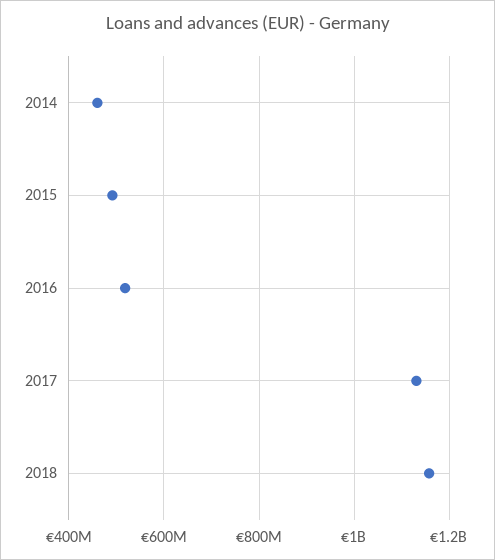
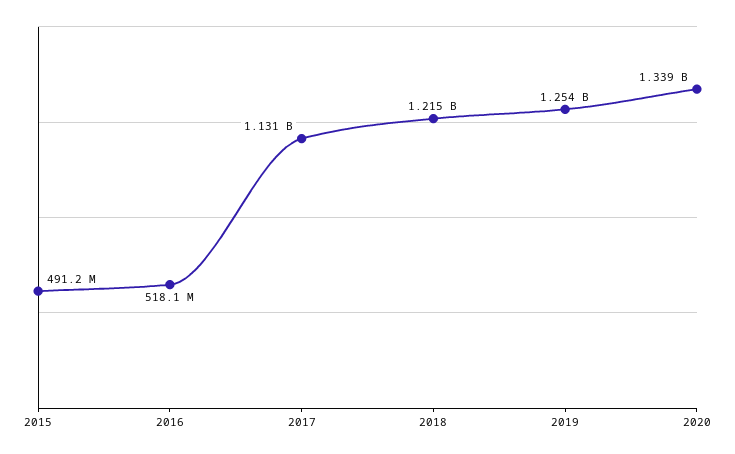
2014: 460000000 -> none
2018: 1160000000 -> 1215000000
2019: none -> 1254000000
2020: none -> 1339000000

